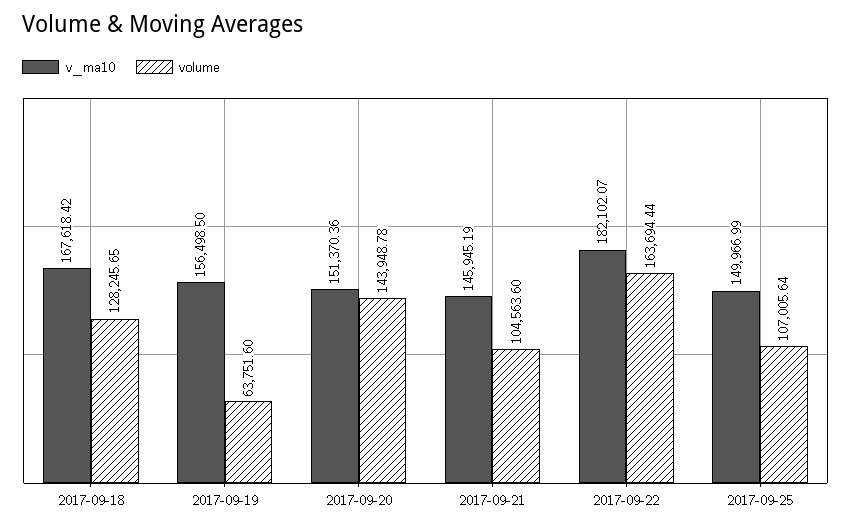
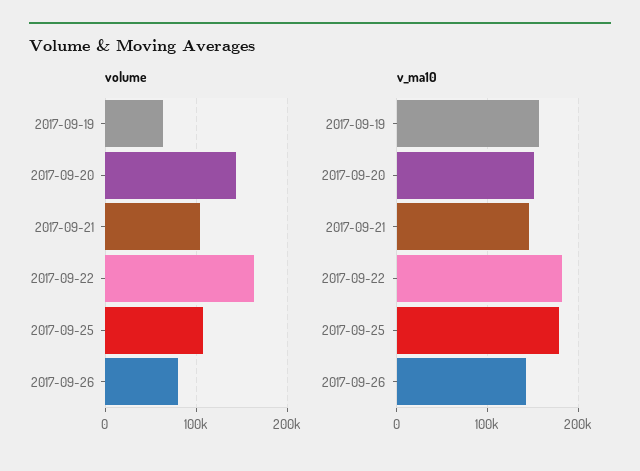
v_ma10, 2017-09-18: 167618.42 -> none
volume, 2017-09-18: 128245.65 -> none
v_ma10, 2017-09-25: 149966.99 -> 180000
volume, 2017-09-26: none -> 80000
v_ma10, 2017-09-26: none -> 140000

